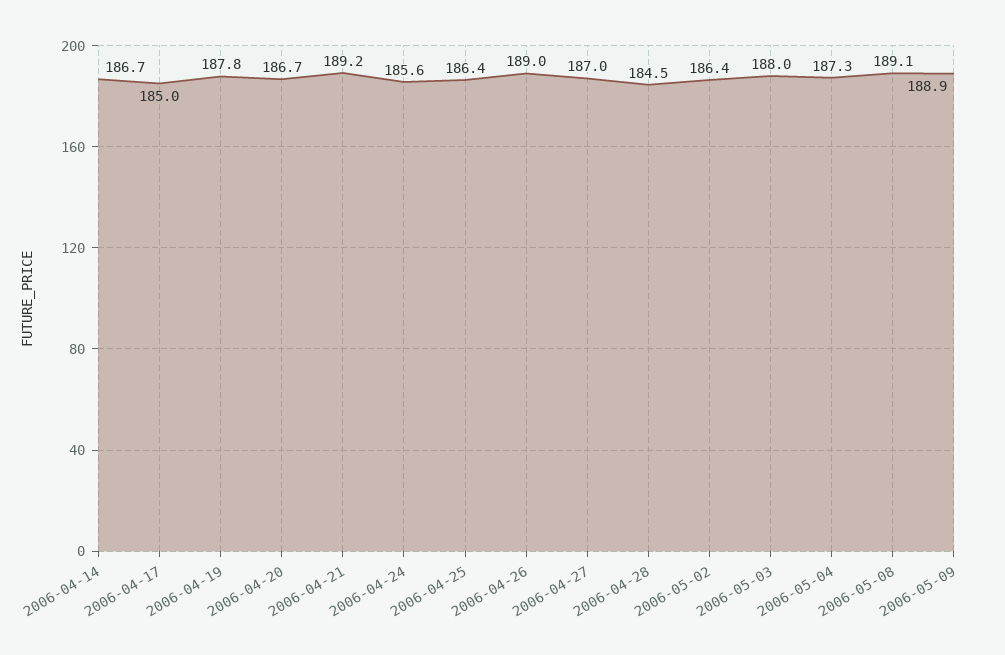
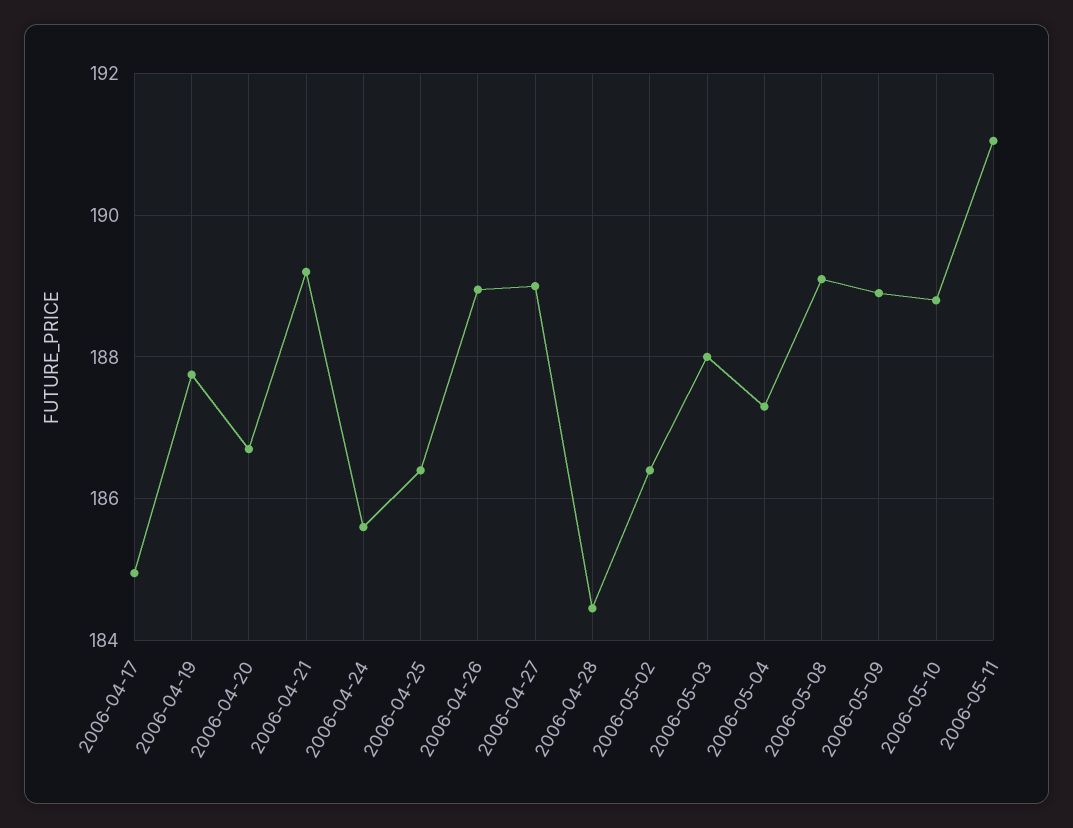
2006-04-14: 186.7 -> none
2006-04-27: 187 -> 189
2006-05-10: none -> 188.8
2006-05-11: none -> 191

